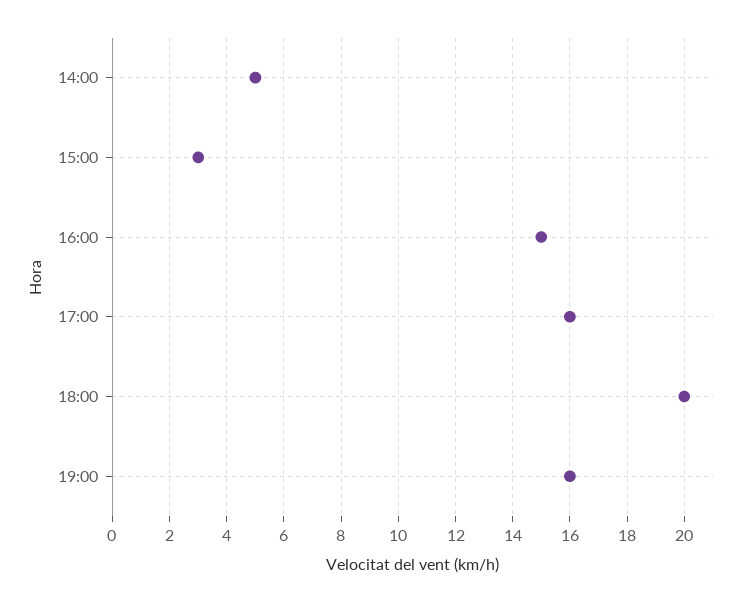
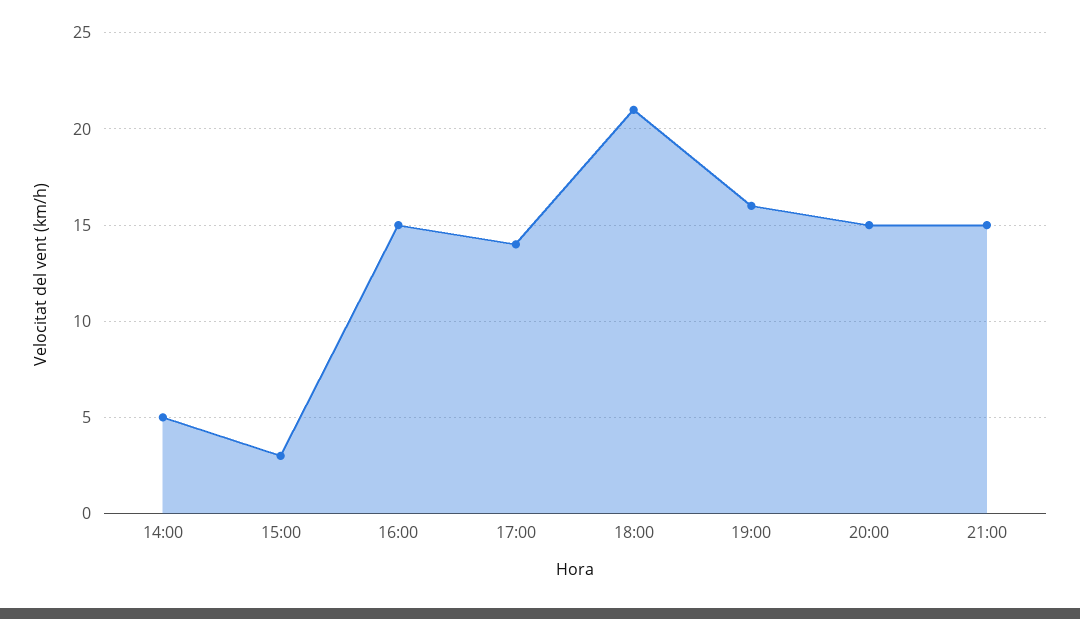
17:00: 16 -> 14
18:00: 20 -> 21
20:00: none -> 15
21:00: none -> 15

